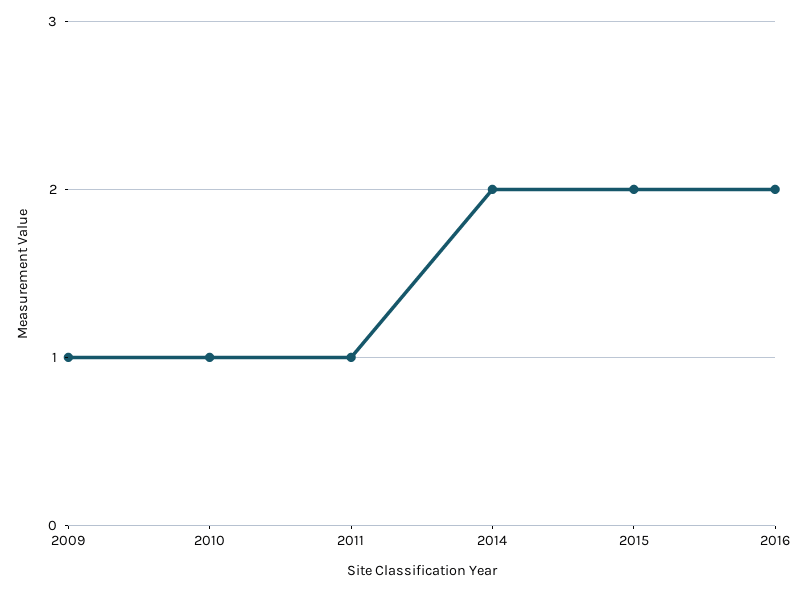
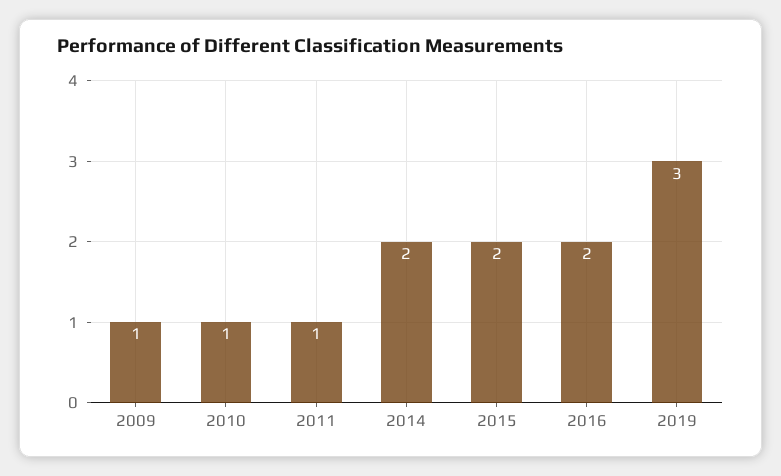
2019: none -> 3

